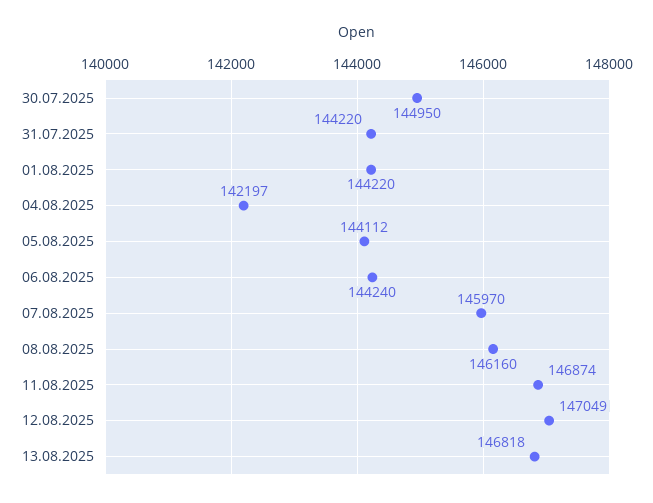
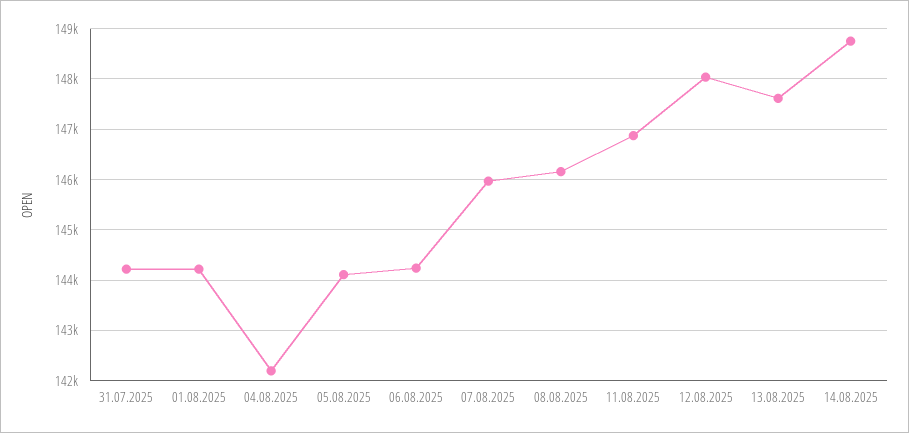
30.07.2025: 144950 -> none
12.08.2025: 147049 -> 148000
13.08.2025: 146818 -> 147600
14.08.2025: none -> 148800

